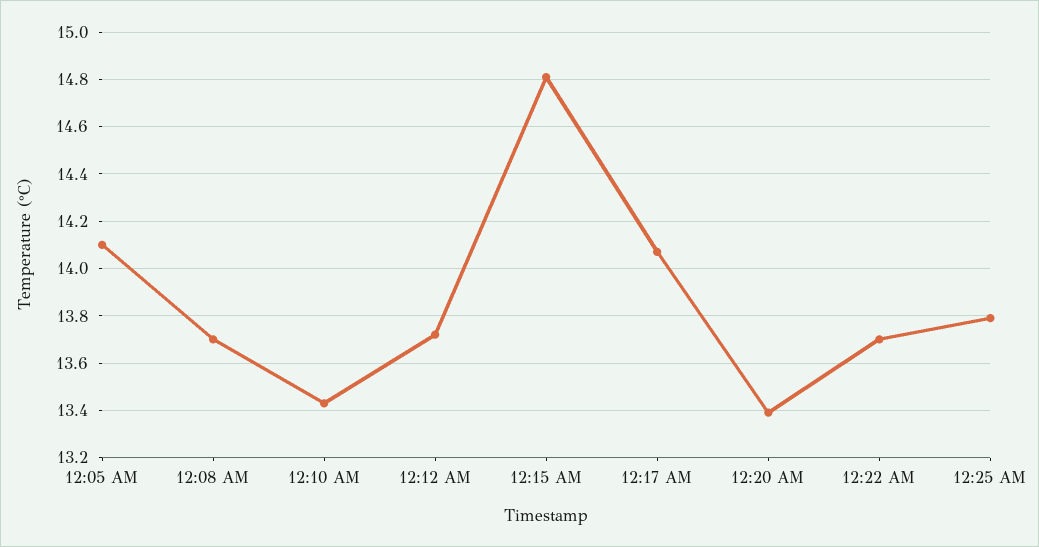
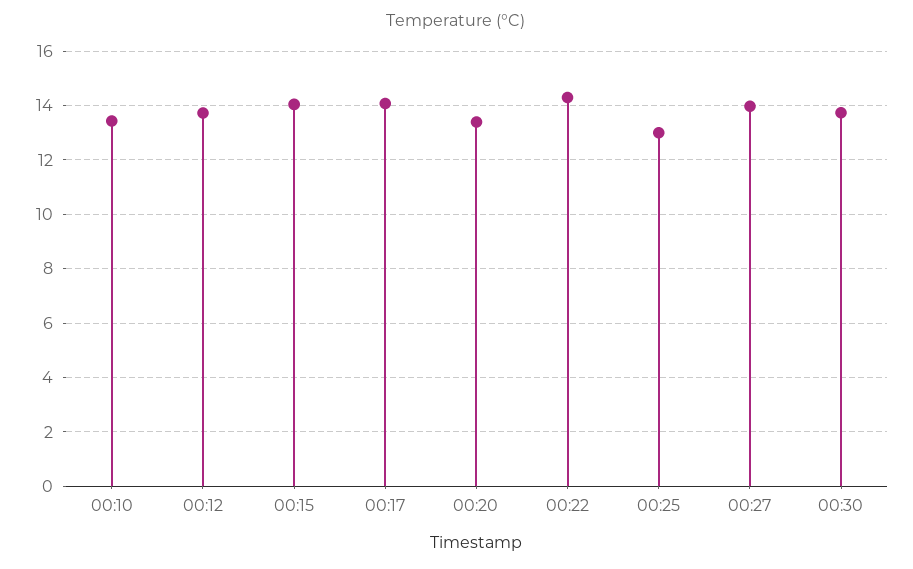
12:05 AM: 14.1 -> none
12:08 AM: 13.7 -> none
12:15 AM: 14.8 -> 14
12:22 AM: 13.7 -> 14.25
12:25 AM: 13.8 -> 13
00:27: none -> 14
00:30: none -> 13.75

